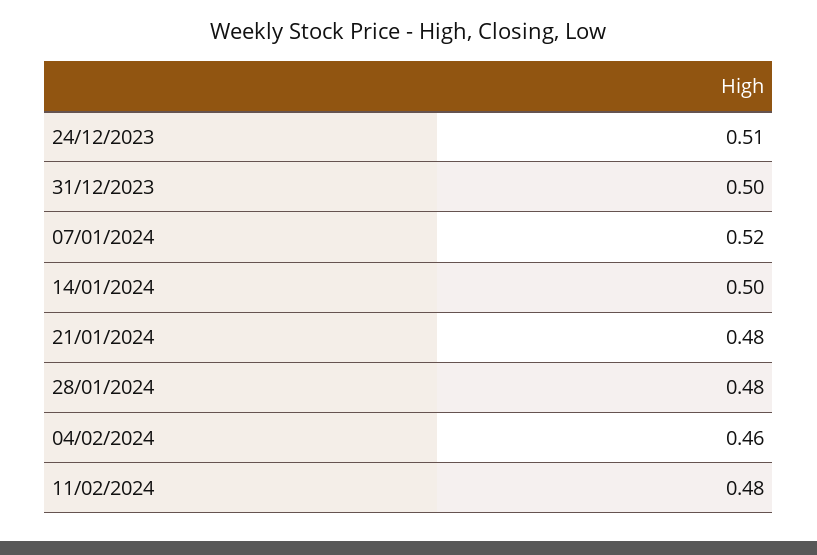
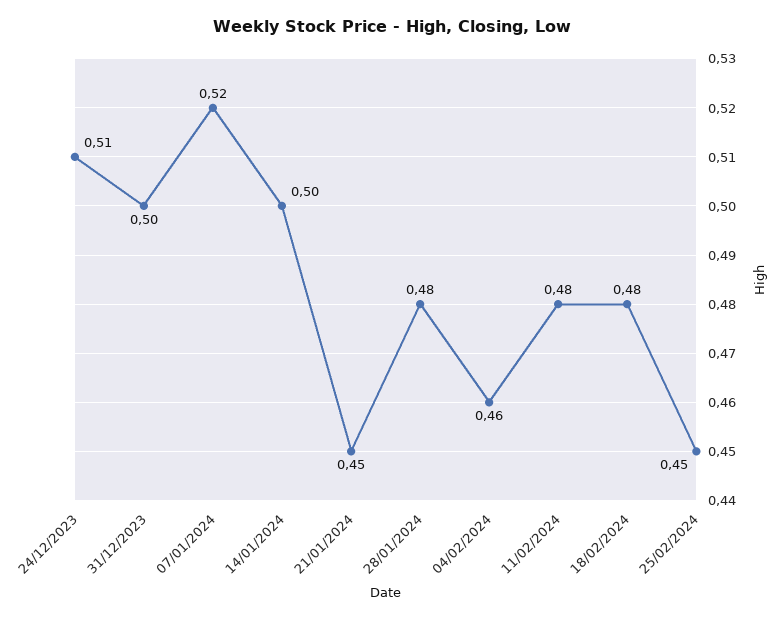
21/01/2024: 0.48 -> 0.45
18/02/2024: none -> 0.48
25/02/2024: none -> 0.45

